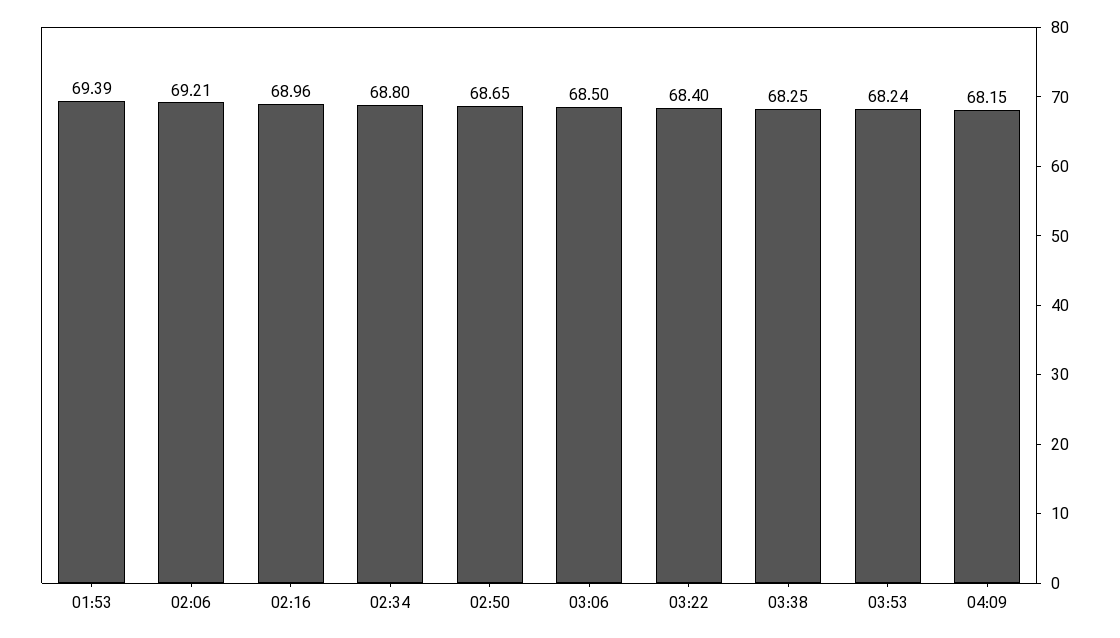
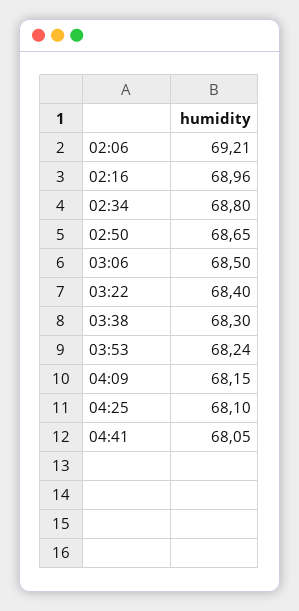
01:53: 69.39 -> none
03:38: 68.25 -> 68.3
04:25: none -> 68.1
04:41: none -> 68.05

